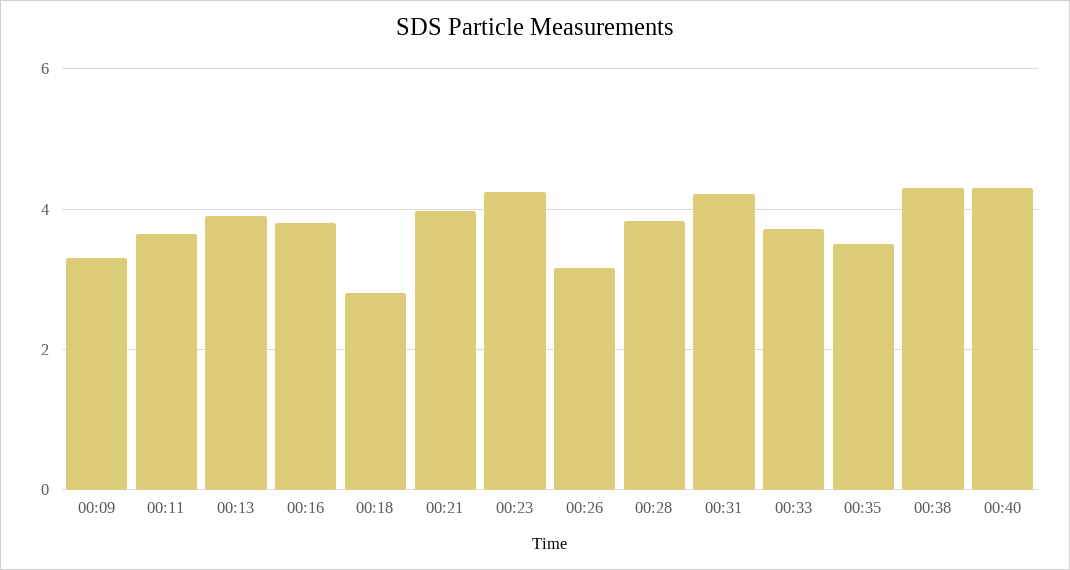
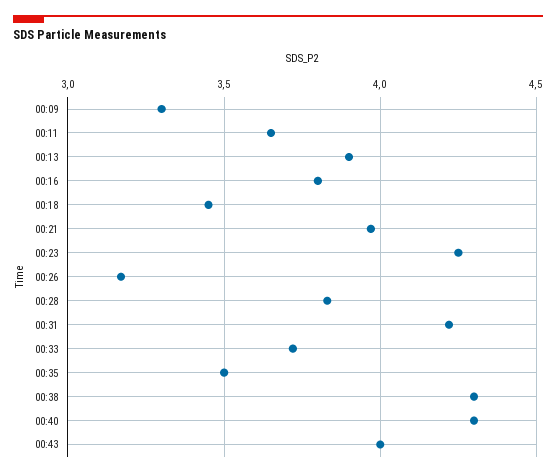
00:18: 2.8 -> 3.45
00:43: none -> 4

